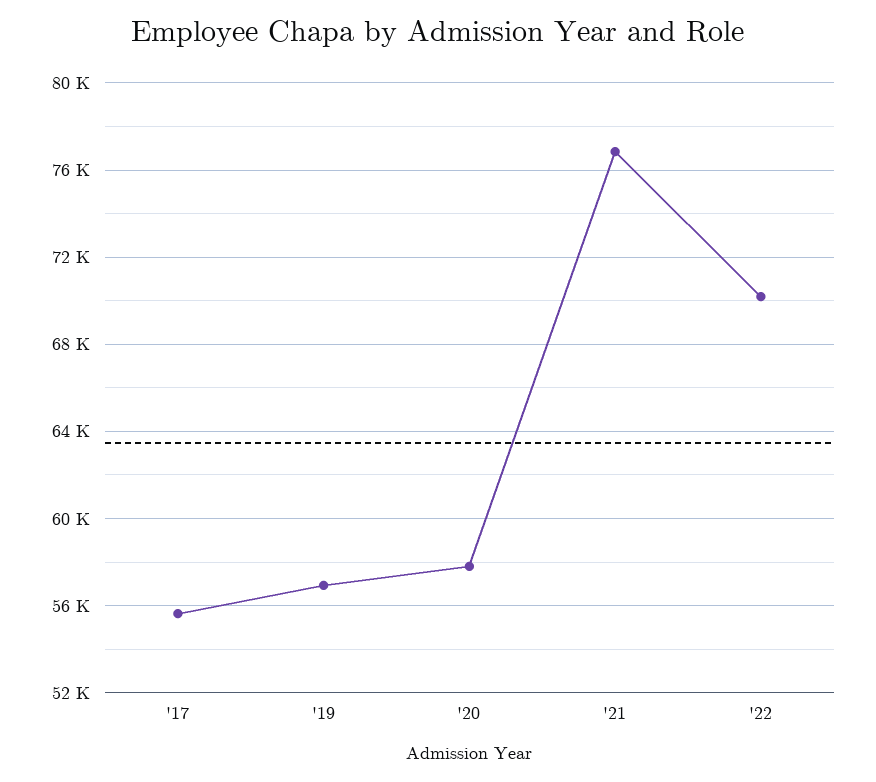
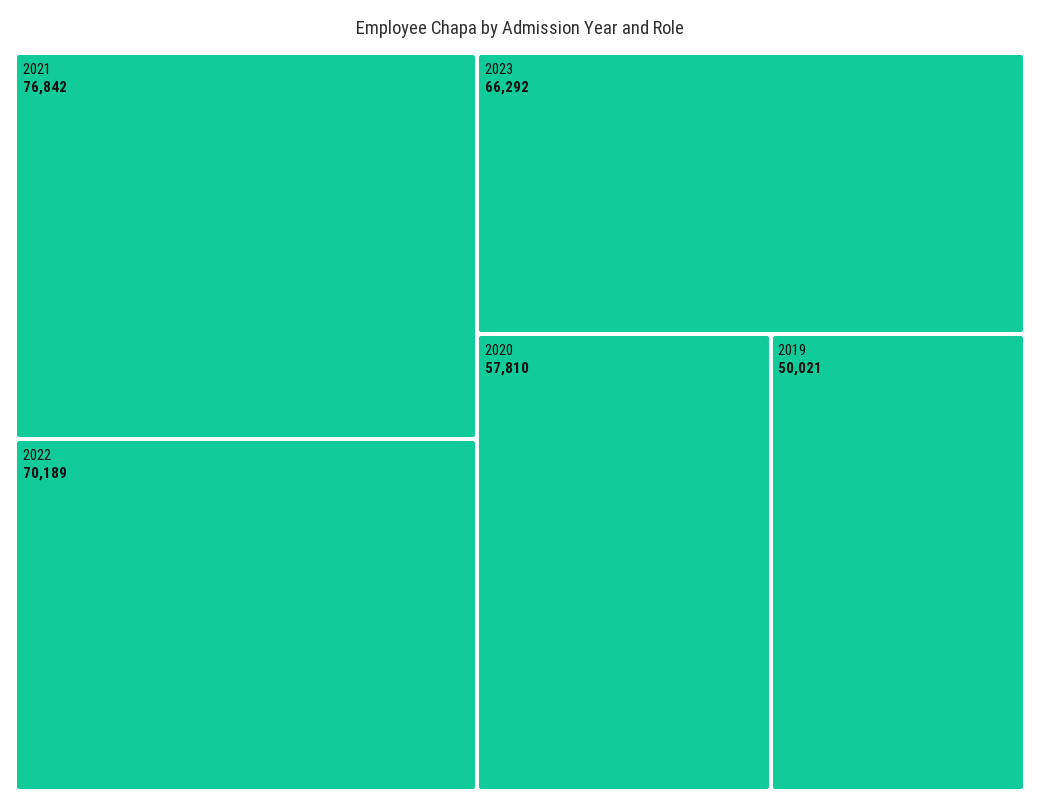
'17: 55500 -> none
'19: 57000 -> 50021
2023: none -> 66292

